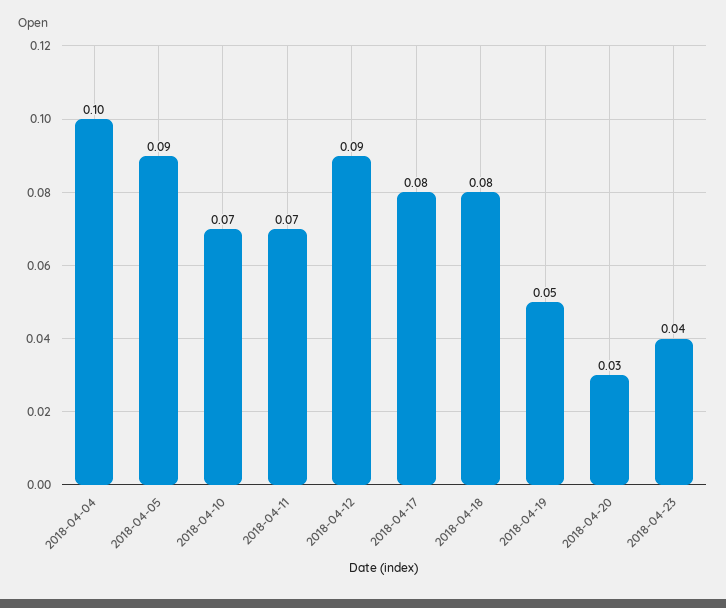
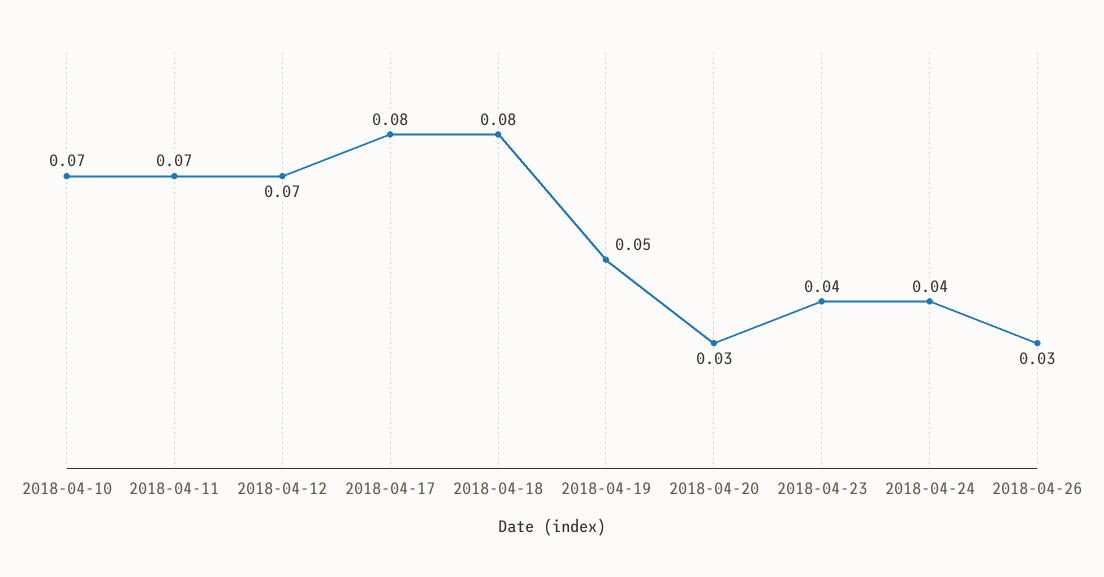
2018-04-04: 0.1 -> none
2018-04-05: 0.09 -> none
2018-04-12: 0.09 -> 0.07
2018-04-24: none -> 0.04
2018-04-26: none -> 0.03

